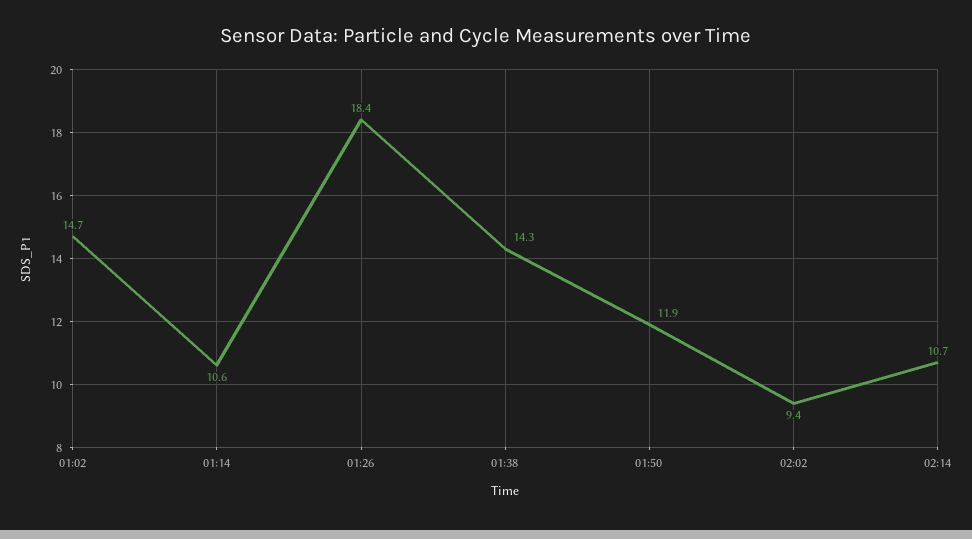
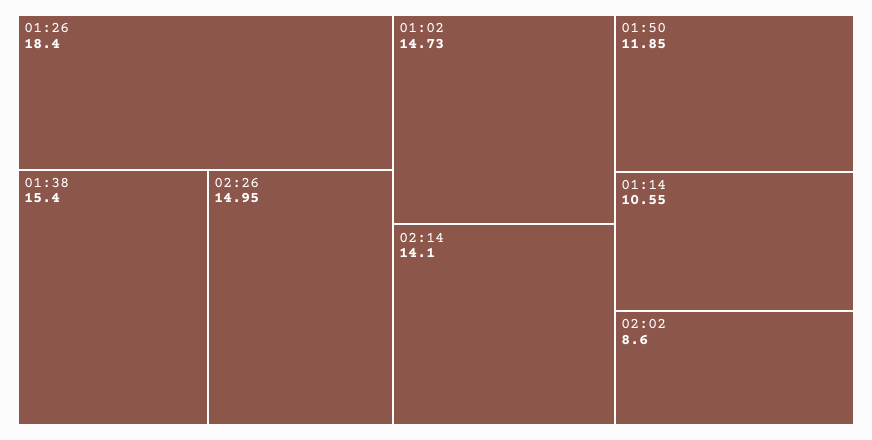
01:38: 14.3 -> 15.4
02:02: 9.4 -> 8.6
02:14: 10.7 -> 14.1
02:26: none -> 14.95

